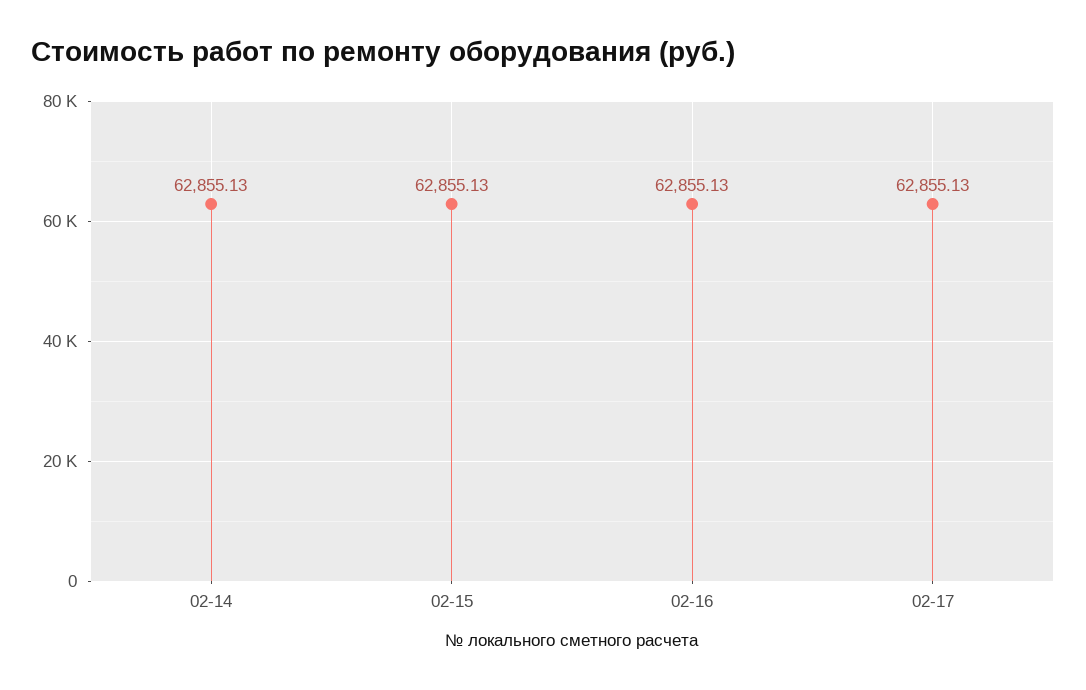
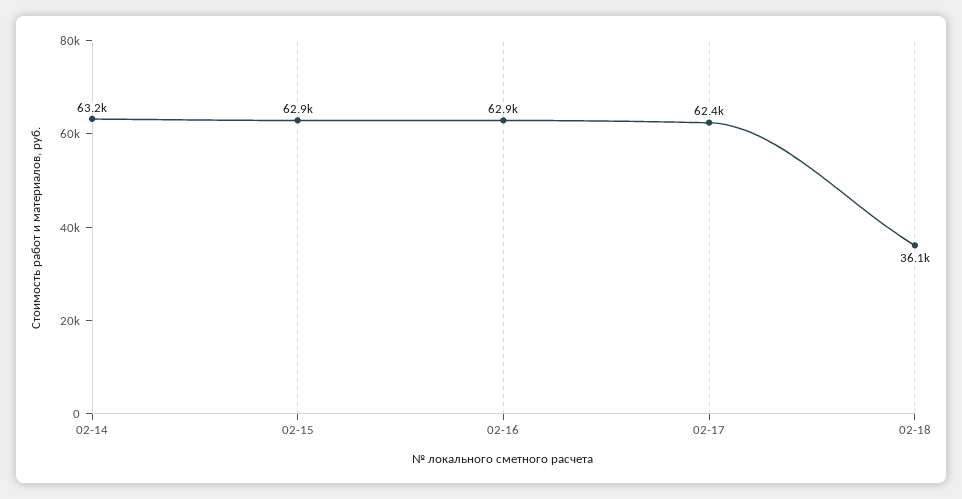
02-14: 62855.13 -> 63200
02-17: 62855.13 -> 62400
02-18: none -> 36100

